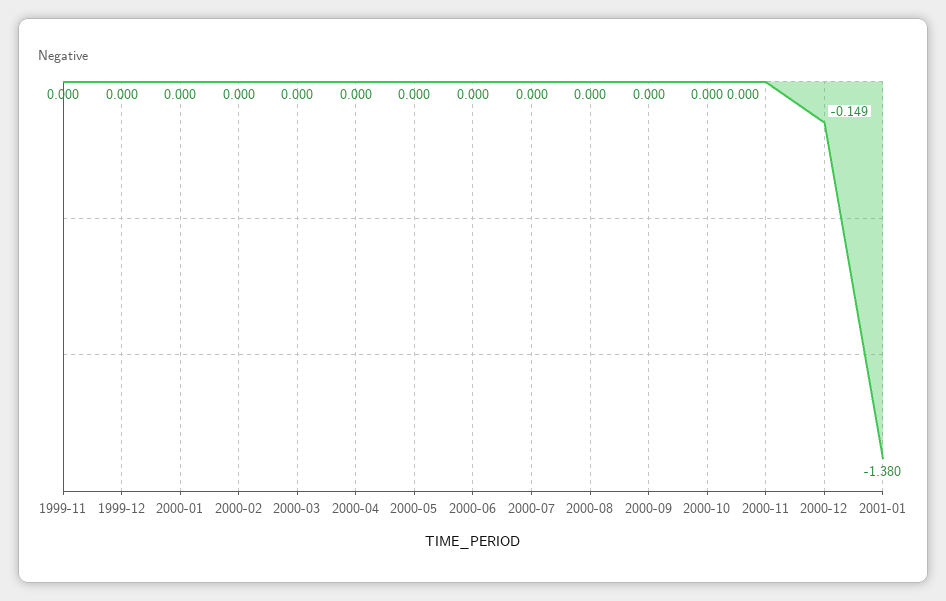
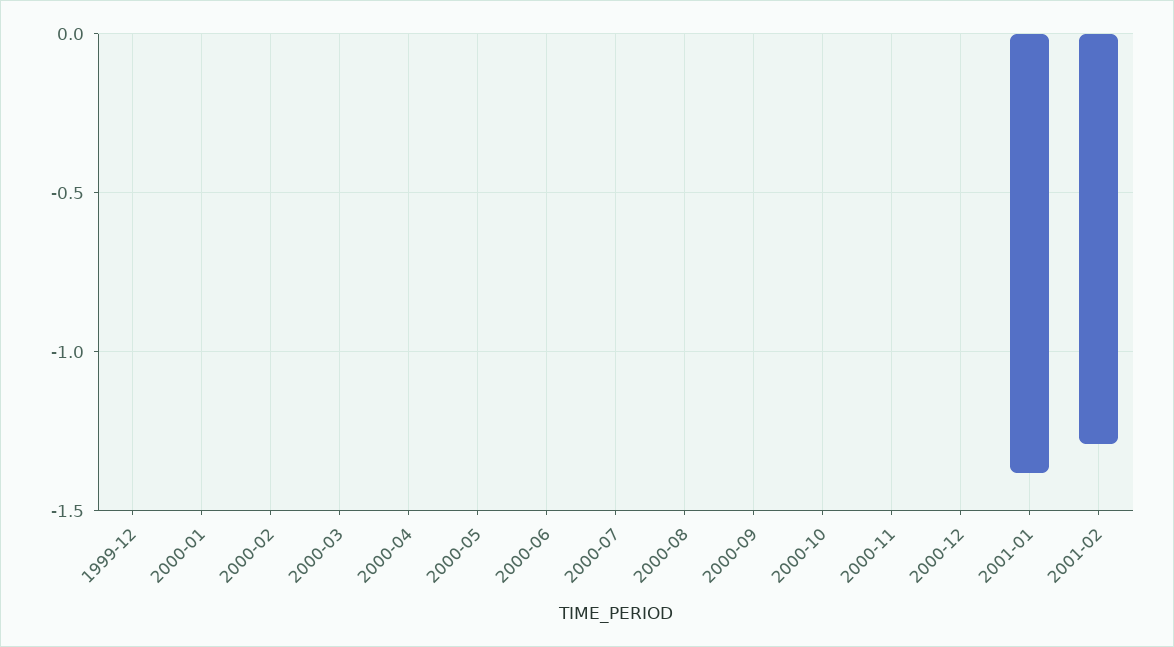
1999-11: 0 -> none
2000-12: -0.149 -> 0
2001-02: none -> -1.3

